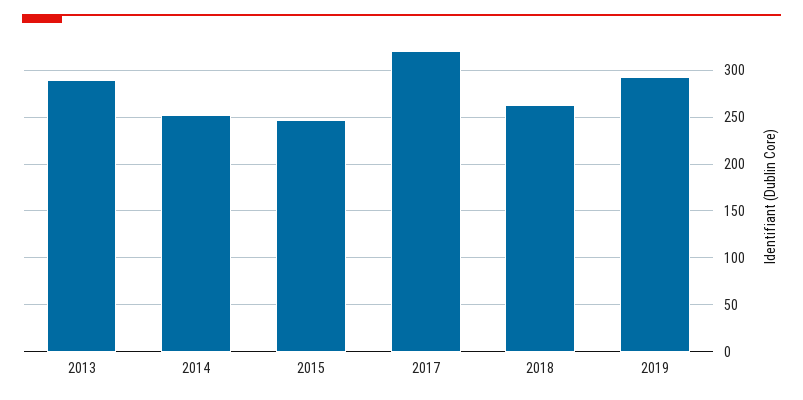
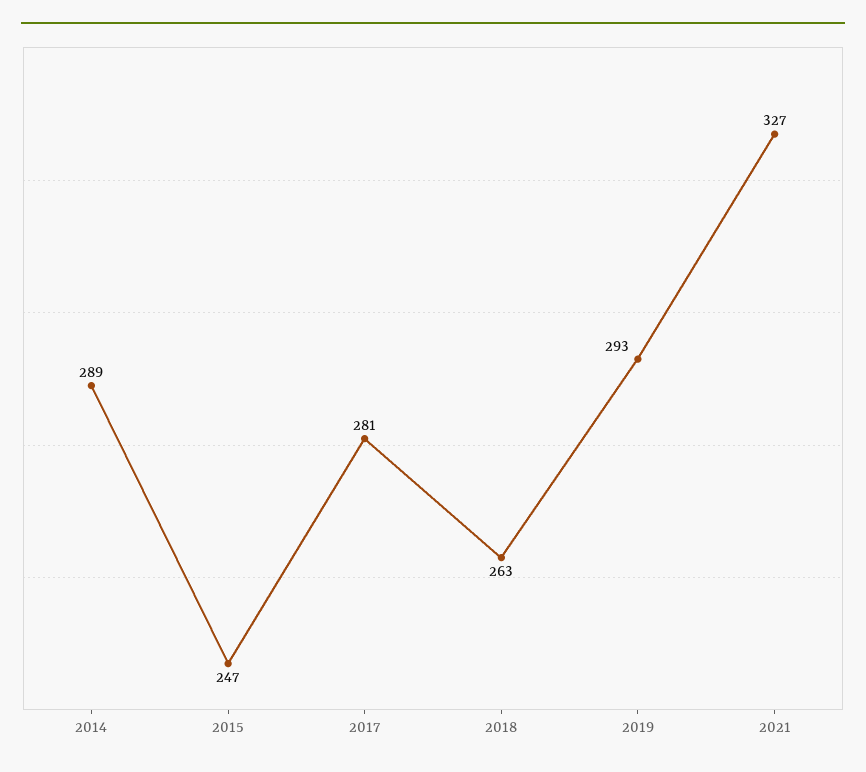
2013: 290 -> none
2014: 250 -> 289
2017: 320 -> 281
2021: none -> 327

